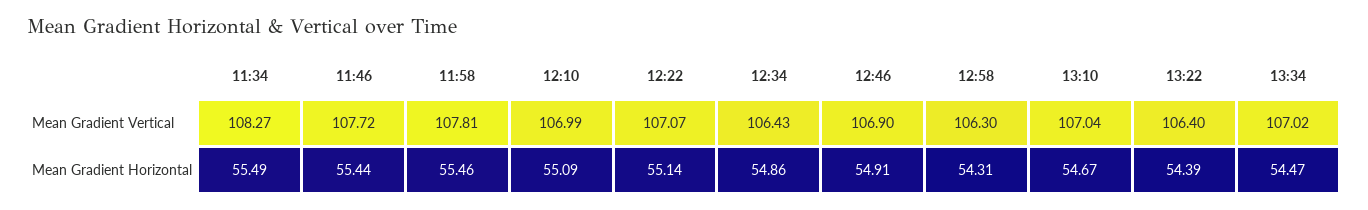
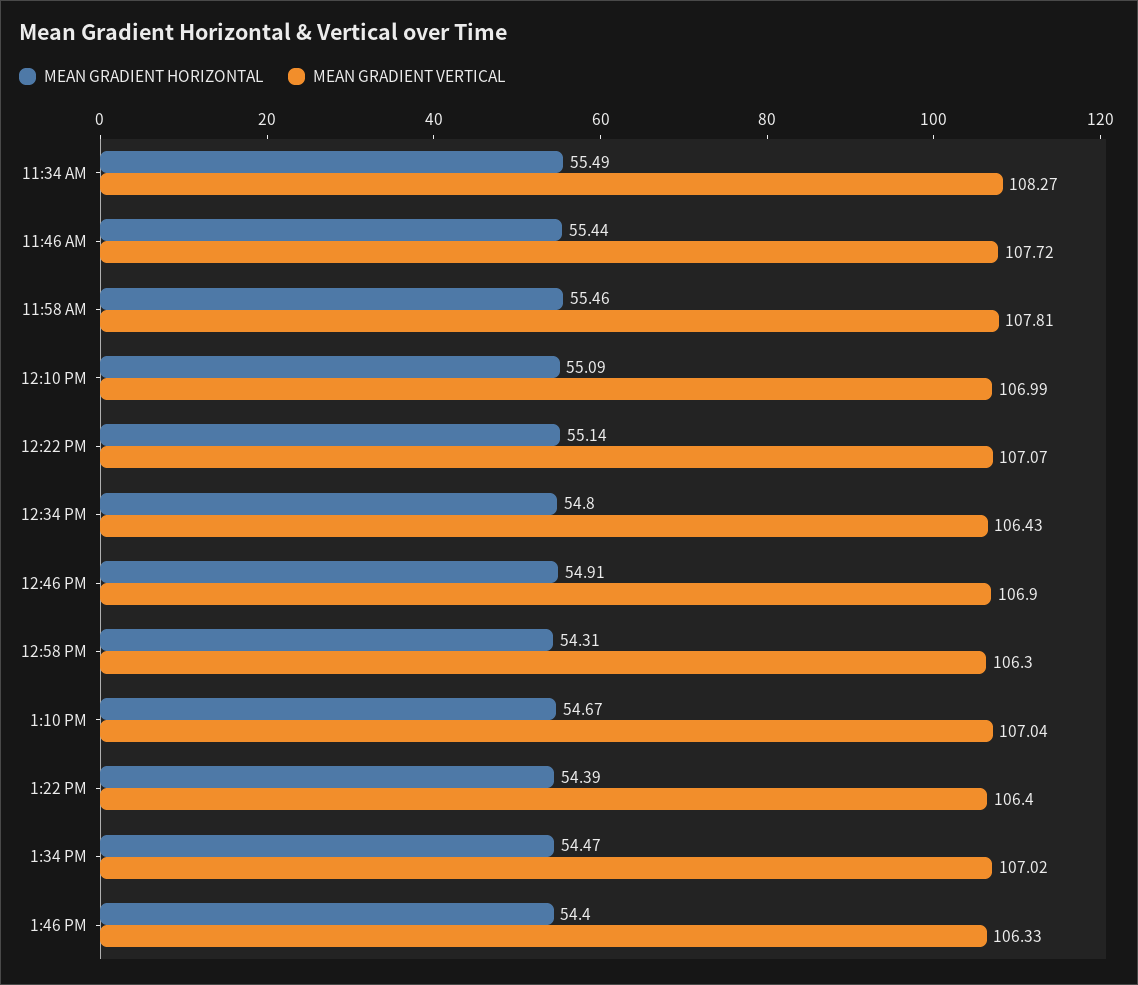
Mean Gradient Horizontal, 12:34: 54.86 -> 54.8
Mean Gradient Horizontal, 1:46 PM: none -> 54.4
Mean Gradient Vertical, 1:46 PM: none -> 106.33

